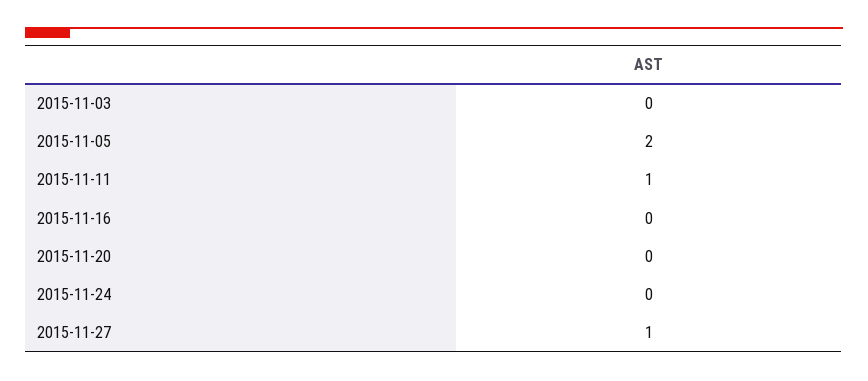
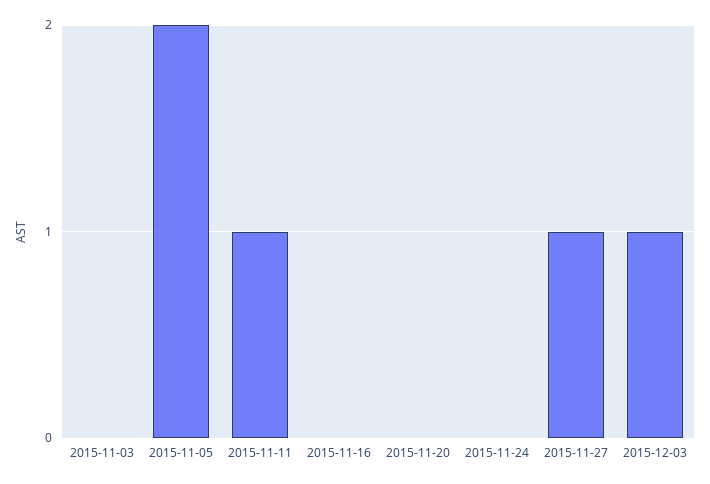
2015-12-03: none -> 1

